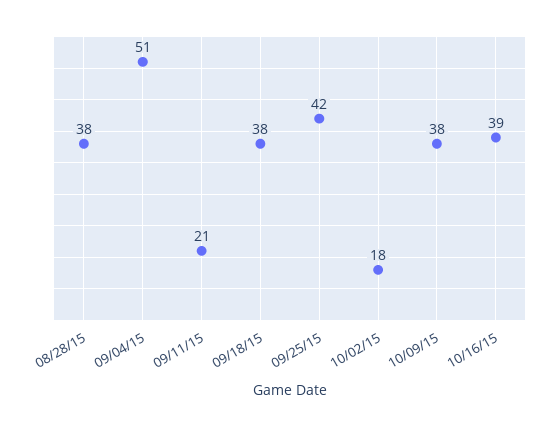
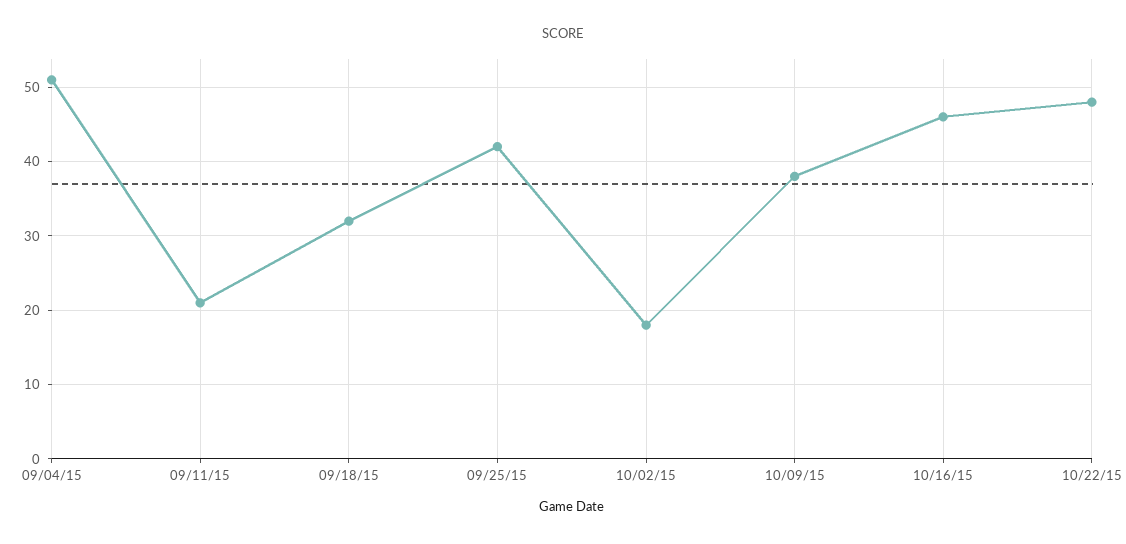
08/28/15: 38 -> none
09/18/15: 38 -> 32
10/16/15: 39 -> 46
10/22/15: none -> 48

